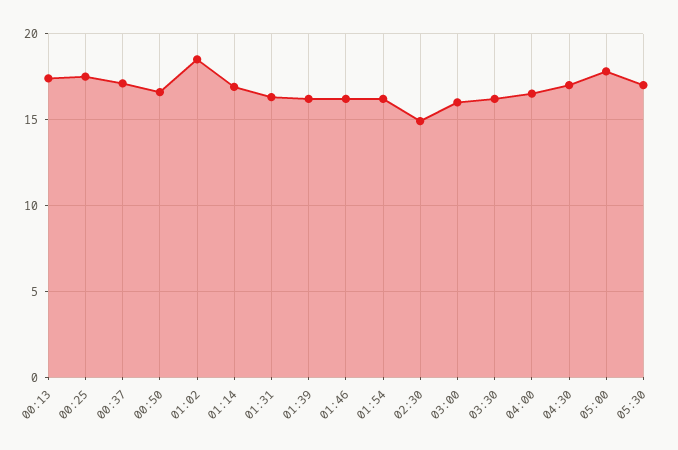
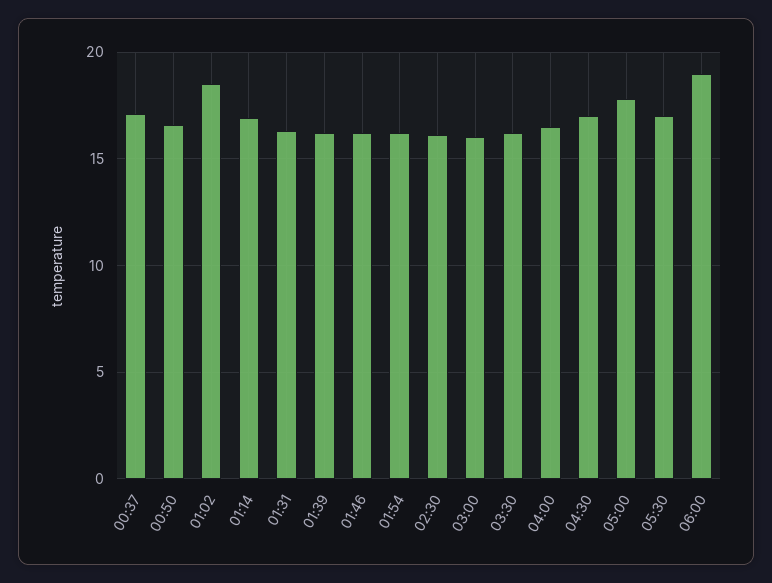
00:13: 17.5 -> none
00:25: 17.5 -> none
02:30: 15 -> 16
06:00: none -> 19

